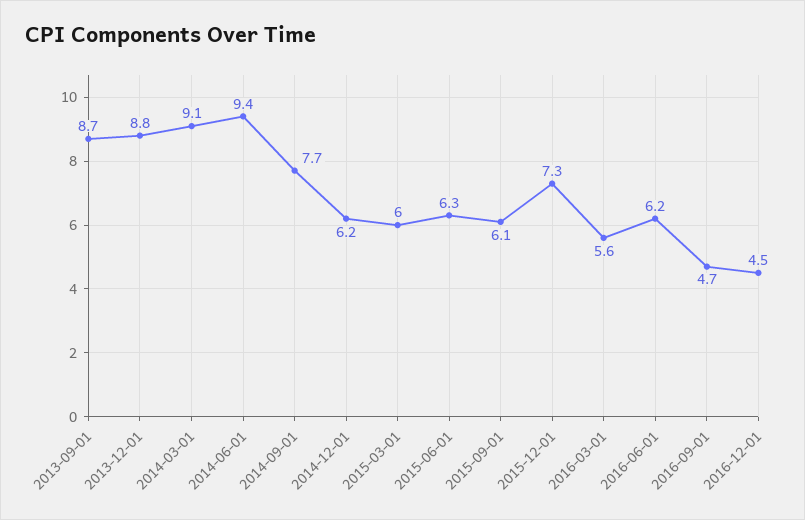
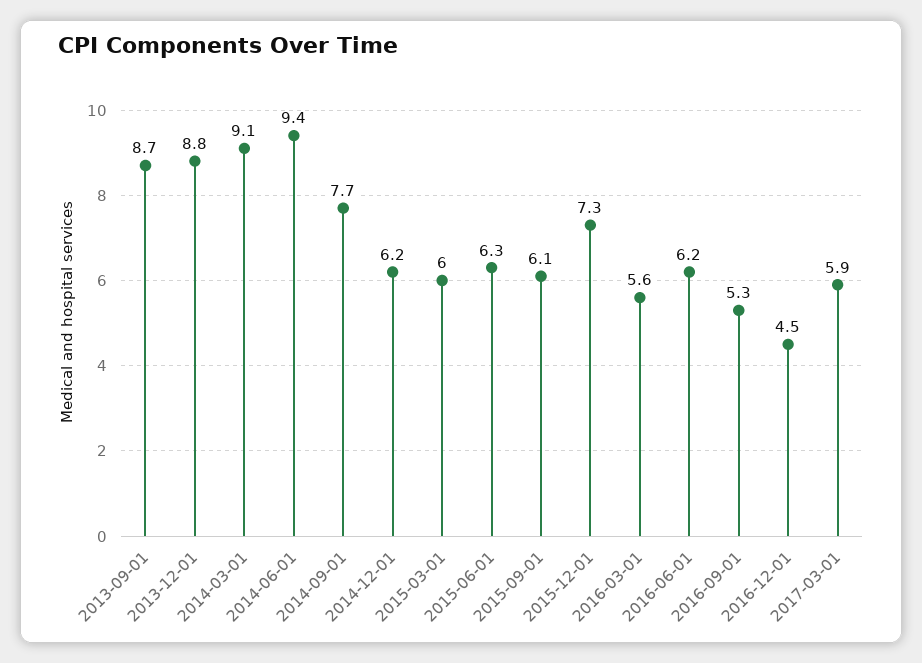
2016-09-01: 4.7 -> 5.3
2017-03-01: none -> 5.9

